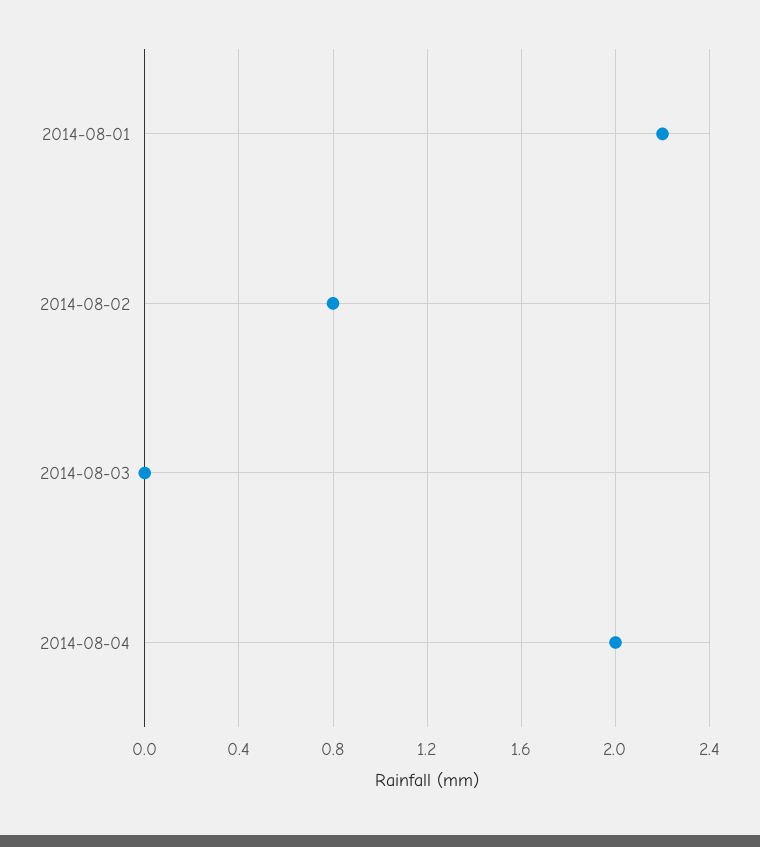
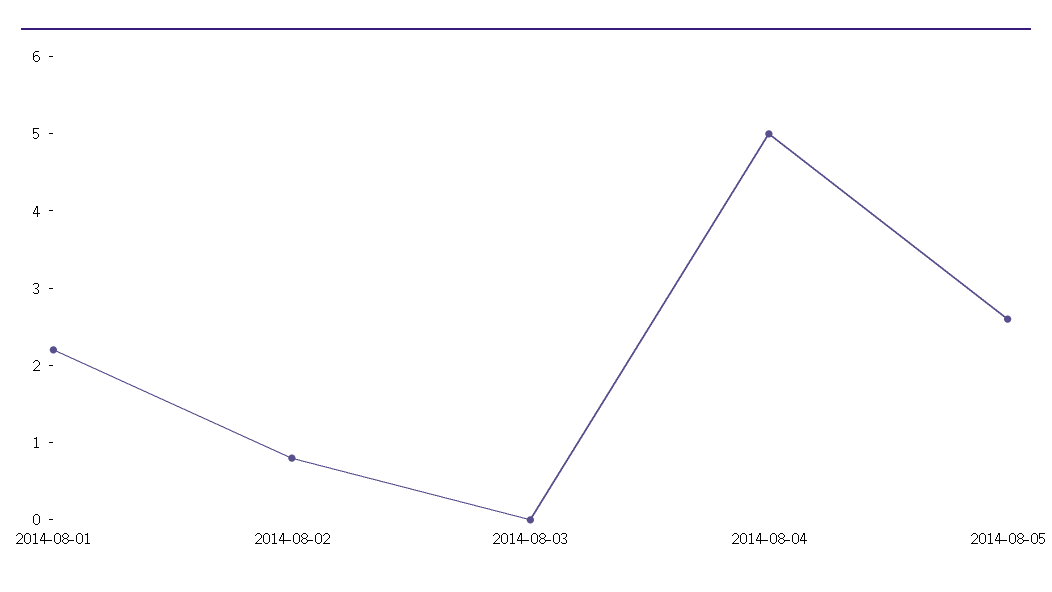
2014-08-04: 2 -> 5
2014-08-05: none -> 2.5

